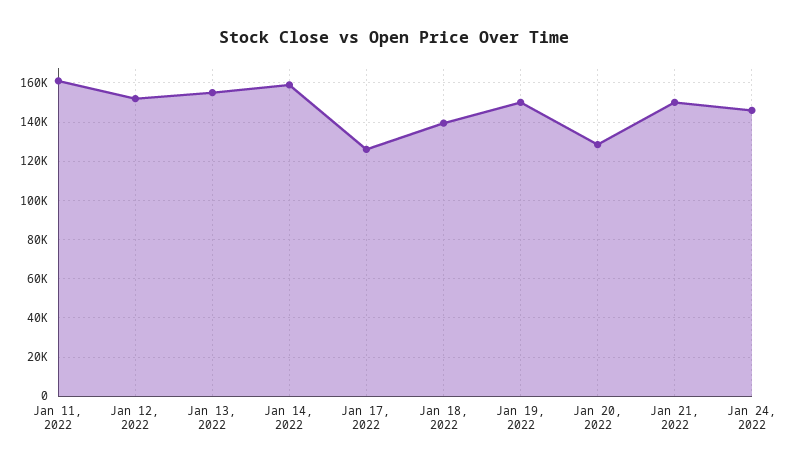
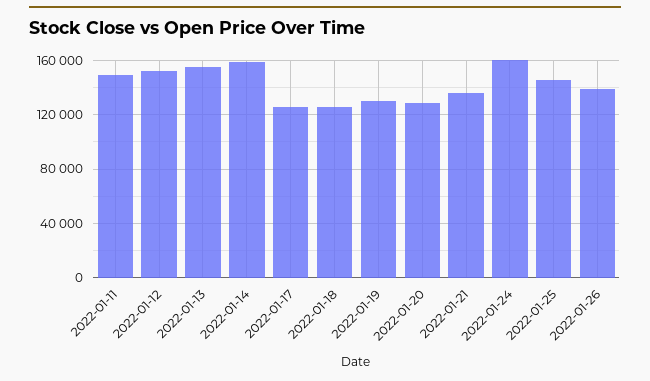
Jan 11, 2022: 160000 -> 150000
Jan 18, 2022: 140000 -> 125000
Jan 19, 2022: 150000 -> 130000
Jan 21, 2022: 150000 -> 135000
Jan 24, 2022: 145000 -> 160000
2022-01-25: none -> 145000
2022-01-26: none -> 140000

